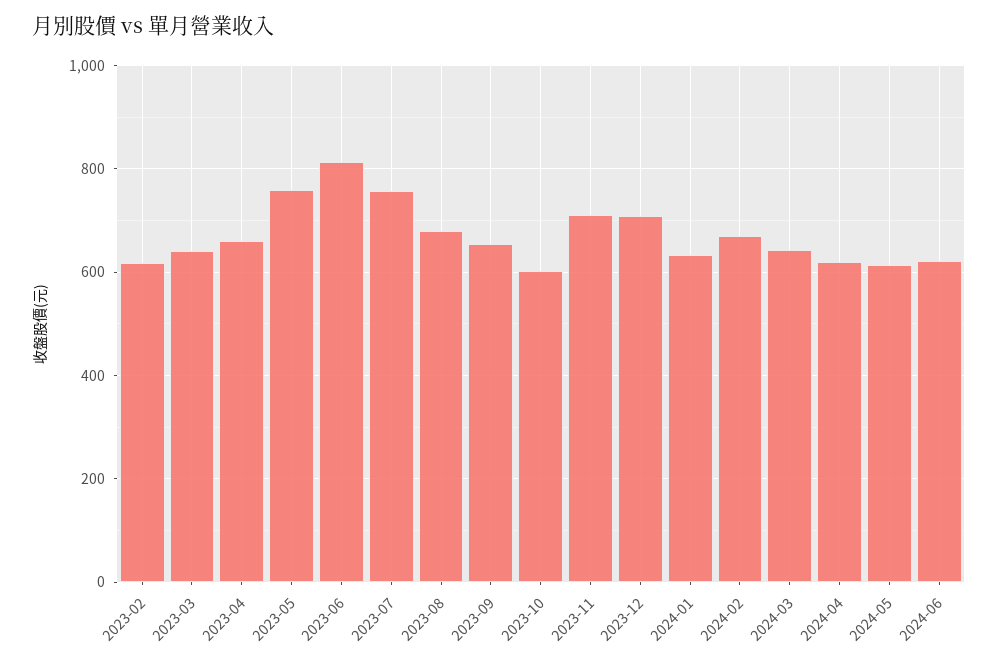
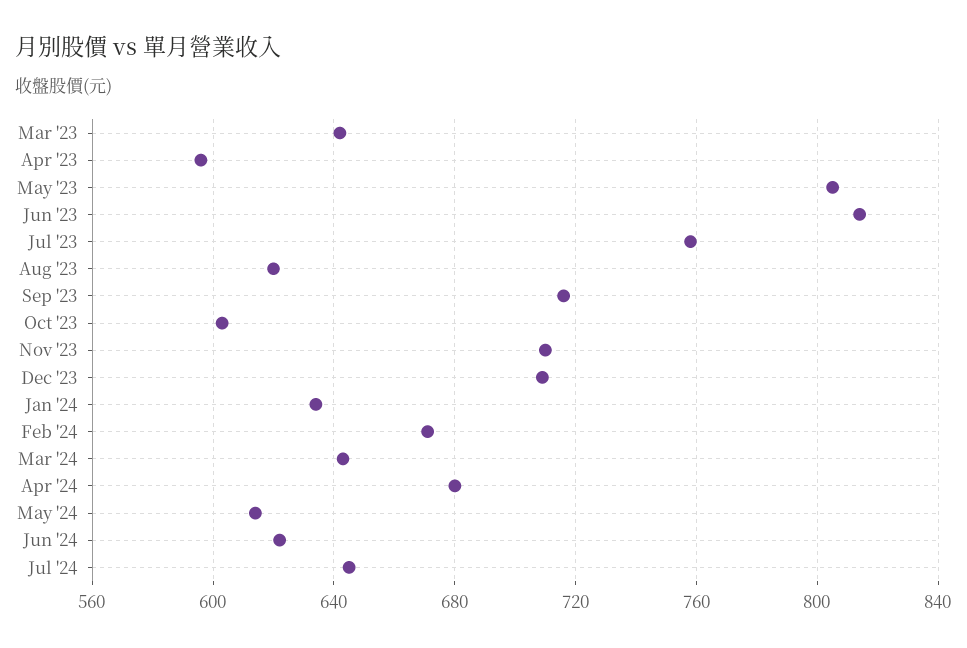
2023-02: 620 -> none
2023-04: 660 -> 595
2023-05: 760 -> 805
2023-08: 680 -> 620
2023-09: 660 -> 715
2024-04: 620 -> 680
Jul '24: none -> 645

